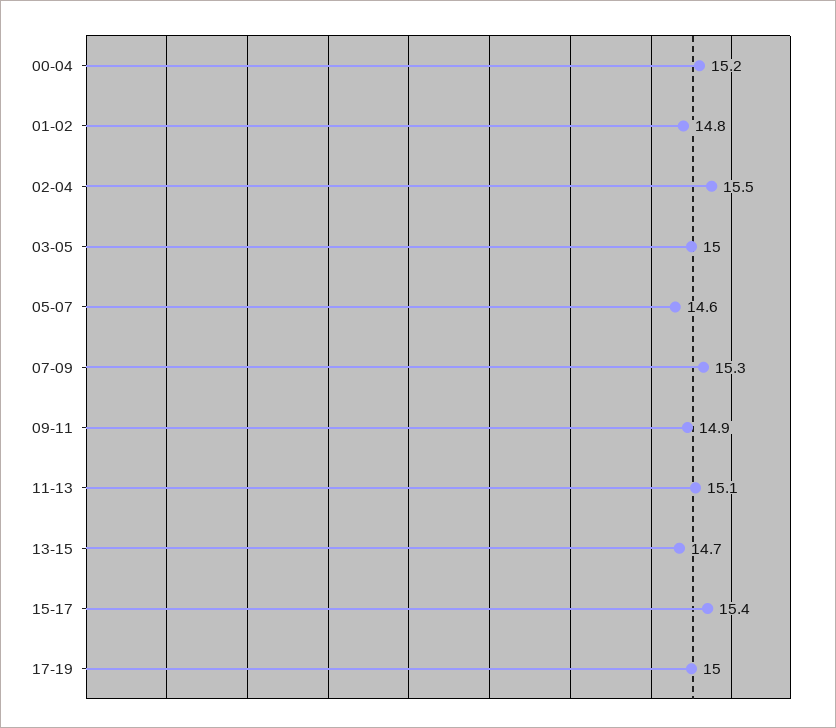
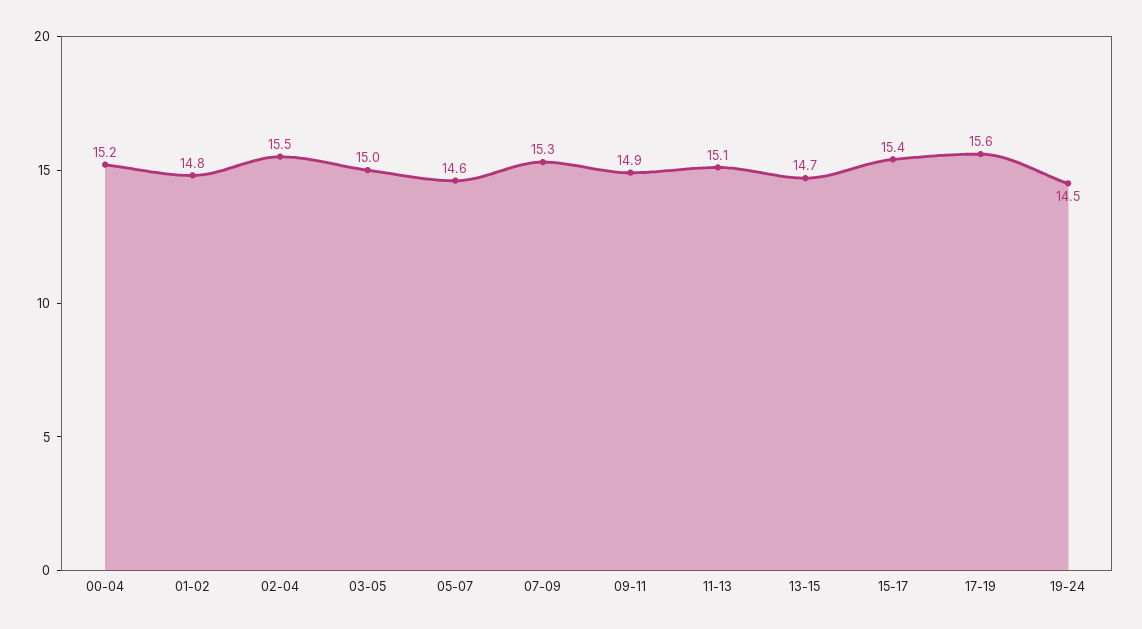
17-19: 15 -> 15.6
19-24: none -> 14.5

